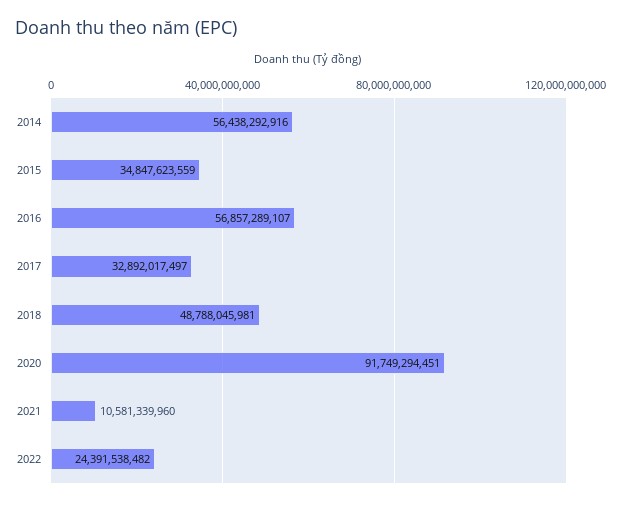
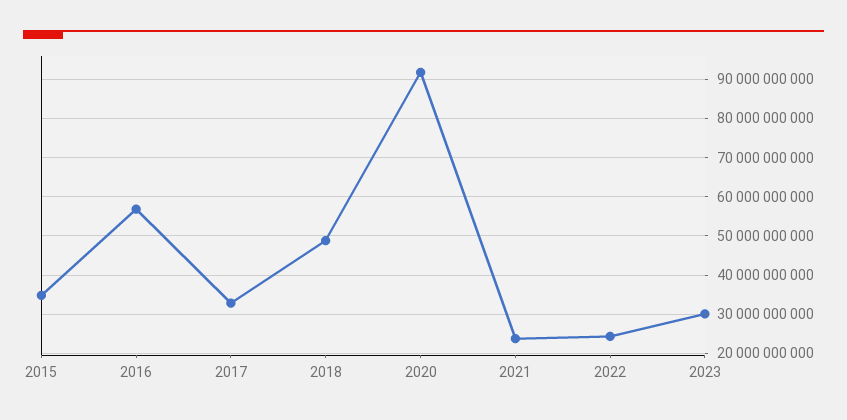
2014: 56438292916 -> none
2021: 10581339960 -> 24000000000
2023: none -> 30000000000

